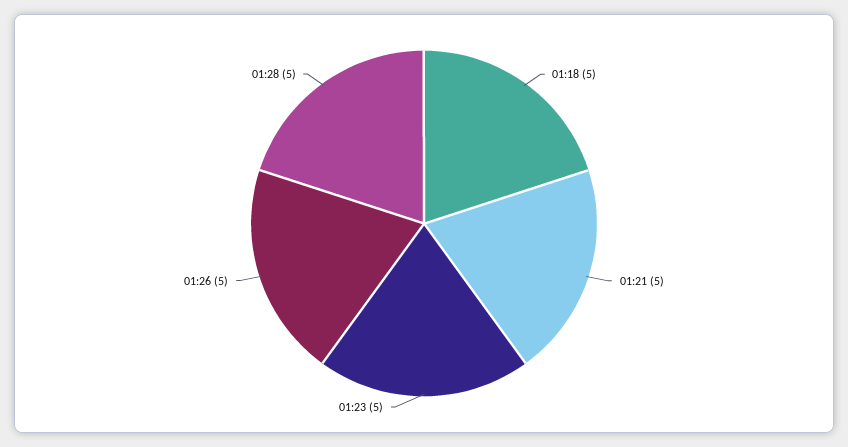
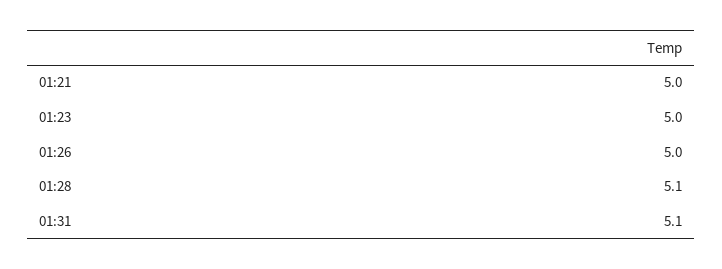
01:18: 5 -> none
01:28: 5 -> 5.1
01:31: none -> 5.1

